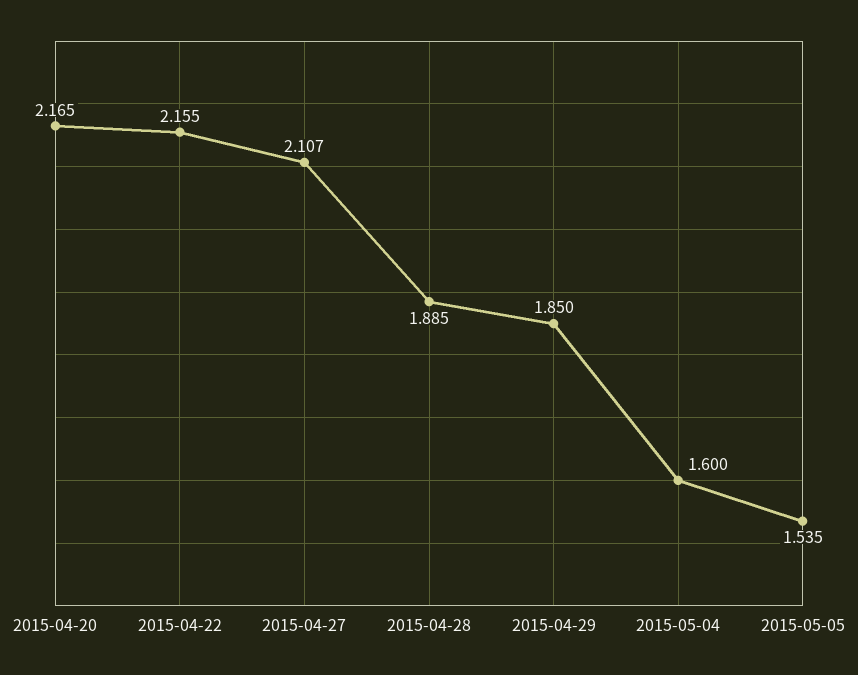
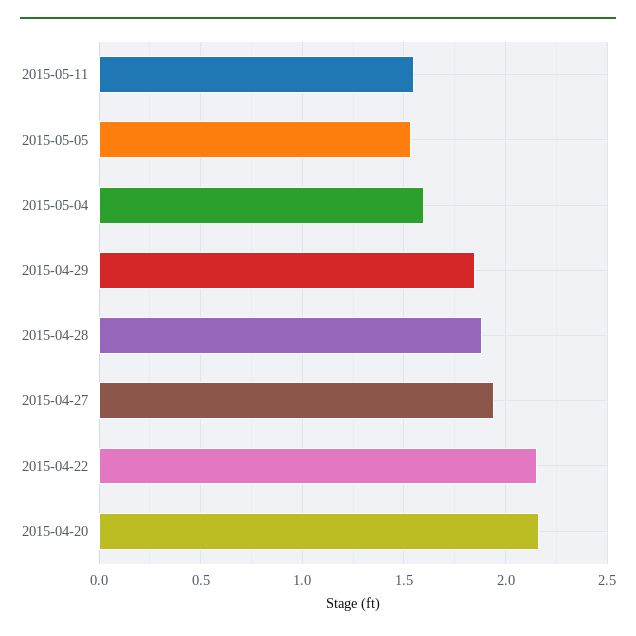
2015-04-27: 2.107 -> 1.95
2015-05-11: none -> 1.55

